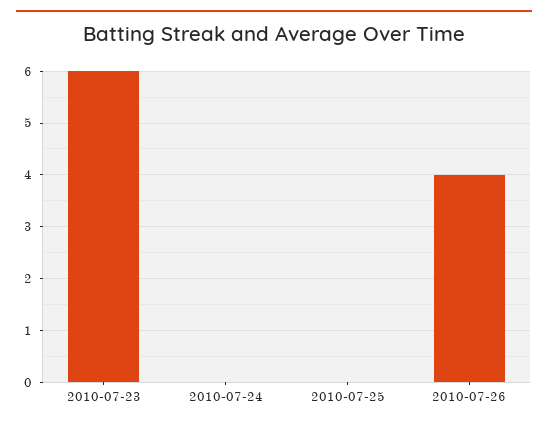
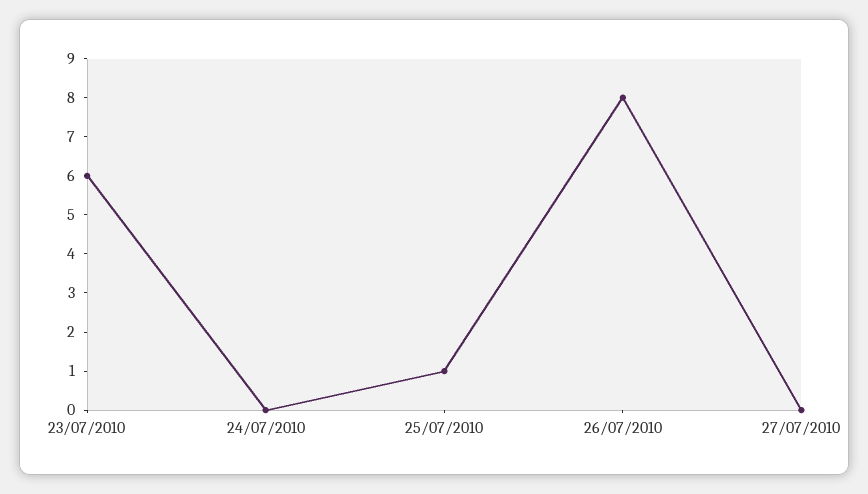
2010-07-25: 0 -> 1
2010-07-26: 4 -> 8
27/07/2010: none -> 0

